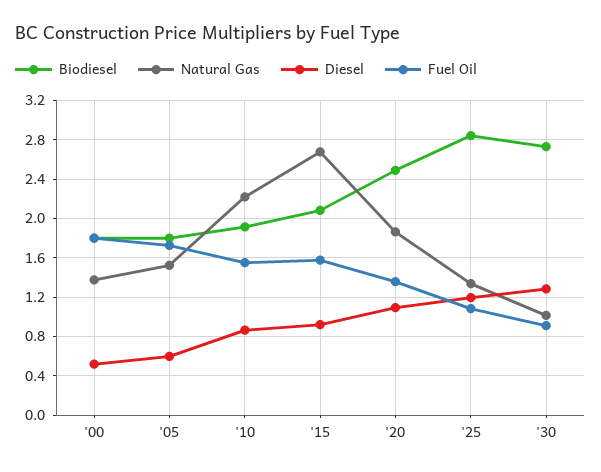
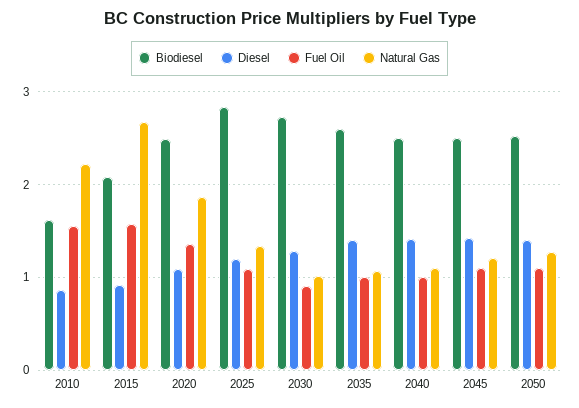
Biodiesel, '00: 1.8 -> none
Natural Gas, '00: 1.4 -> none
Diesel, '00: 0.5 -> none
Fuel Oil, '00: 1.8 -> none
Biodiesel, '05: 1.8 -> none
Natural Gas, '05: 1.5 -> none
Diesel, '05: 0.6 -> none
Fuel Oil, '05: 1.7 -> none
Biodiesel, '10: 1.9 -> 1.6
Biodiesel, 2035: none -> 2.6
Diesel, 2035: none -> 1.4
Fuel Oil, 2035: none -> 1
Natural Gas, 2035: none -> 1.1
Biodiesel, 2040: none -> 2.5
Diesel, 2040: none -> 1.4
Fuel Oil, 2040: none -> 1
Natural Gas, 2040: none -> 1.1
Biodiesel, 2045: none -> 2.5
Diesel, 2045: none -> 1.4
Fuel Oil, 2045: none -> 1.1
Natural Gas, 2045: none -> 1.2
Biodiesel, 2050: none -> 2.5
Diesel, 2050: none -> 1.4
Fuel Oil, 2050: none -> 1.1
Natural Gas, 2050: none -> 1.3

